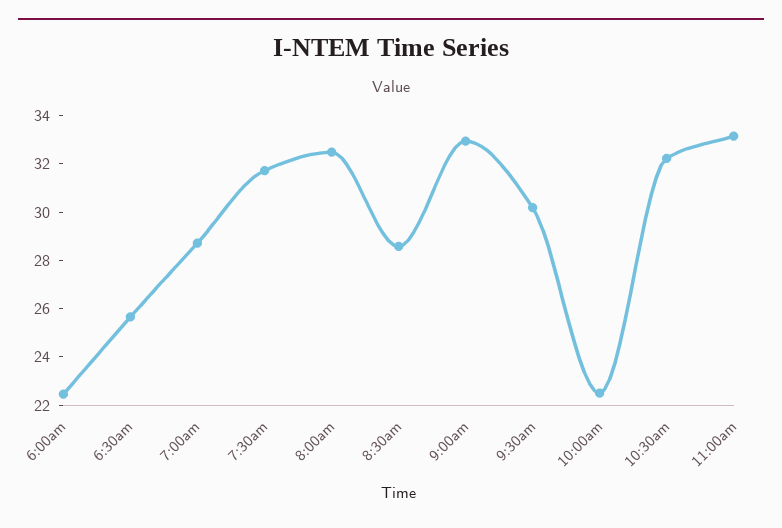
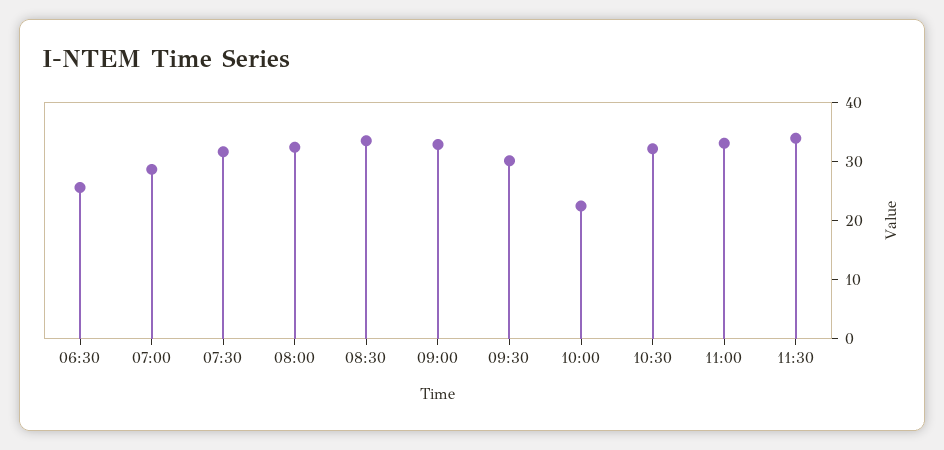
6:00am: 22.5 -> none
8:30am: 28.5 -> 34
11:30: none -> 34

